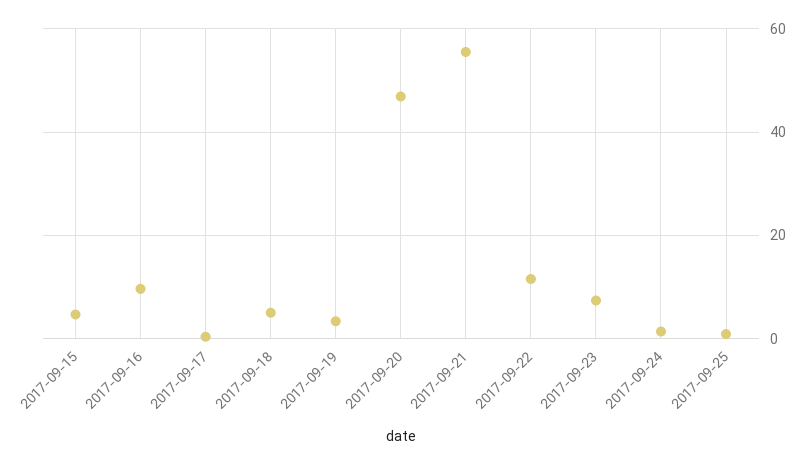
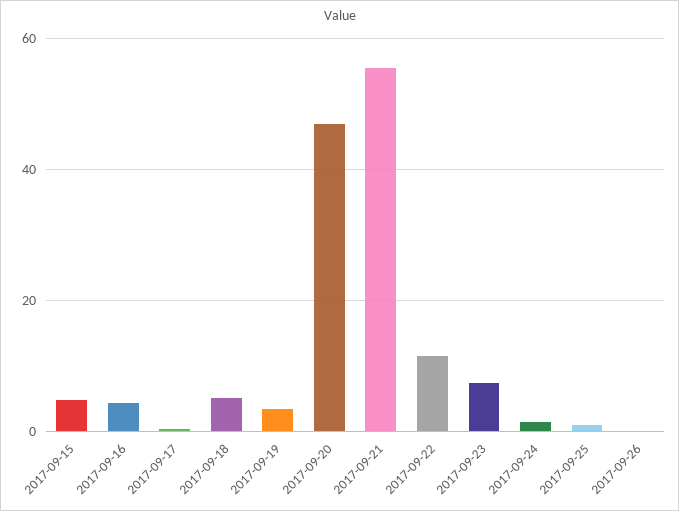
2017-09-16: 10 -> 4
2017-09-26: none -> 0

